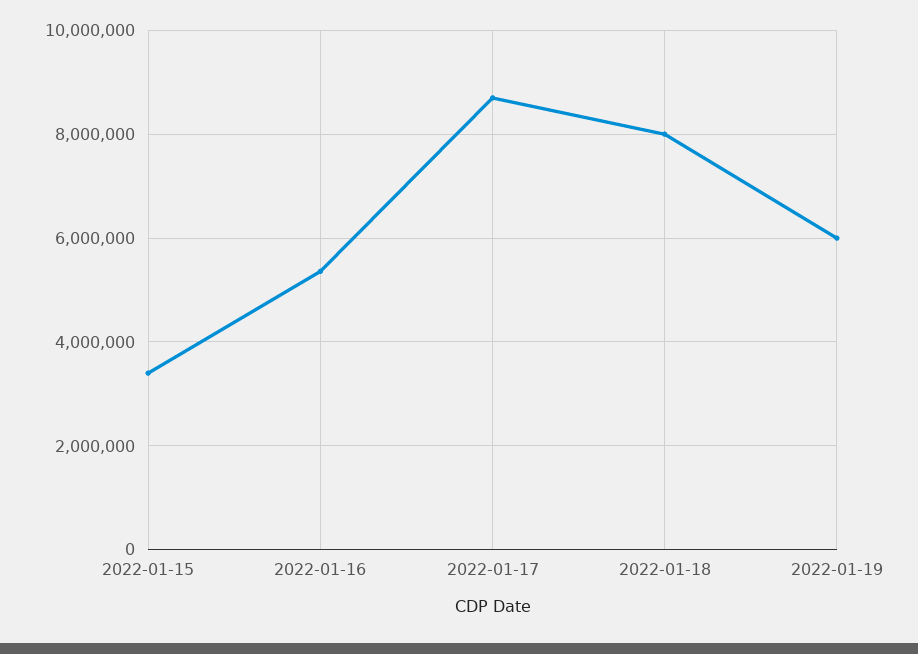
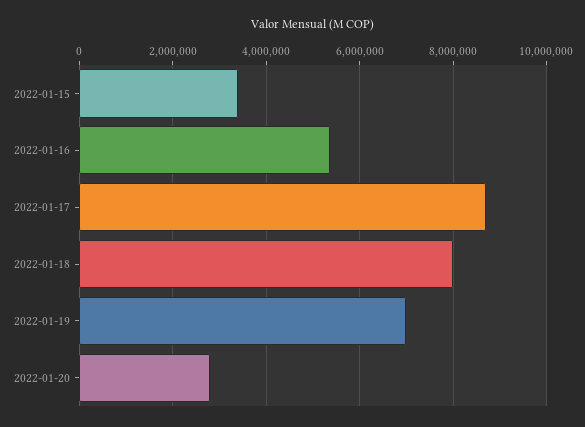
2022-01-19: 6000000 -> 7000000
2022-01-20: none -> 2800000

